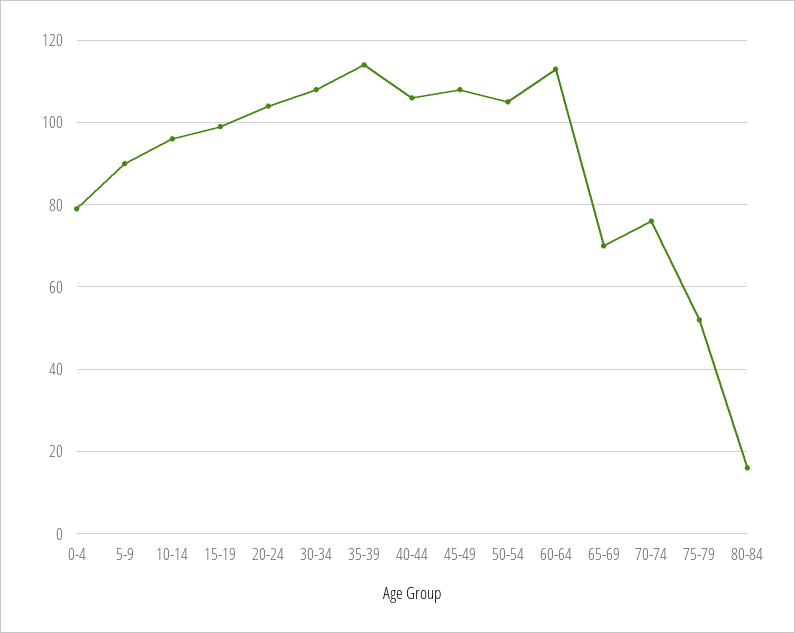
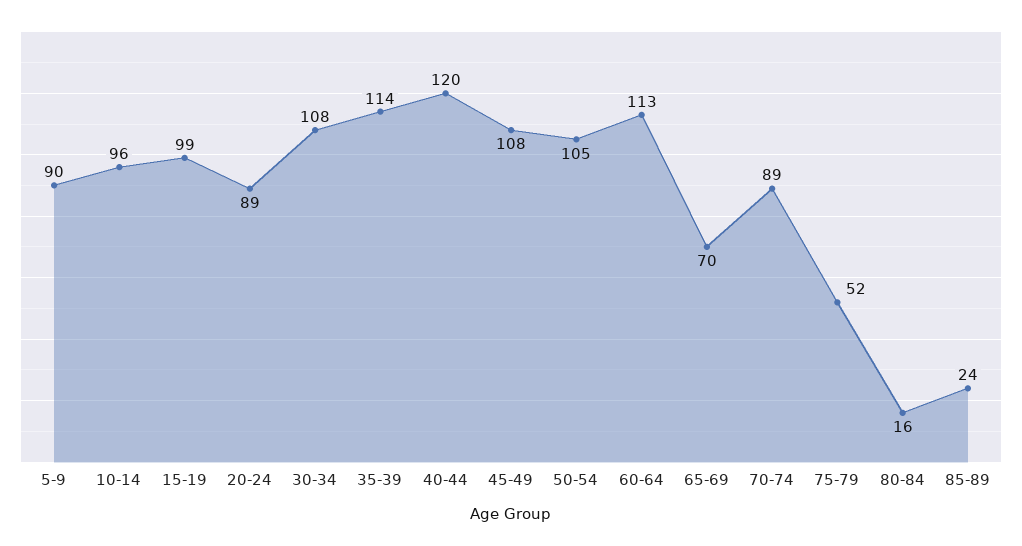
0-4: 80 -> none
20-24: 105 -> 89
40-44: 105 -> 120
70-74: 75 -> 89
85-89: none -> 24

